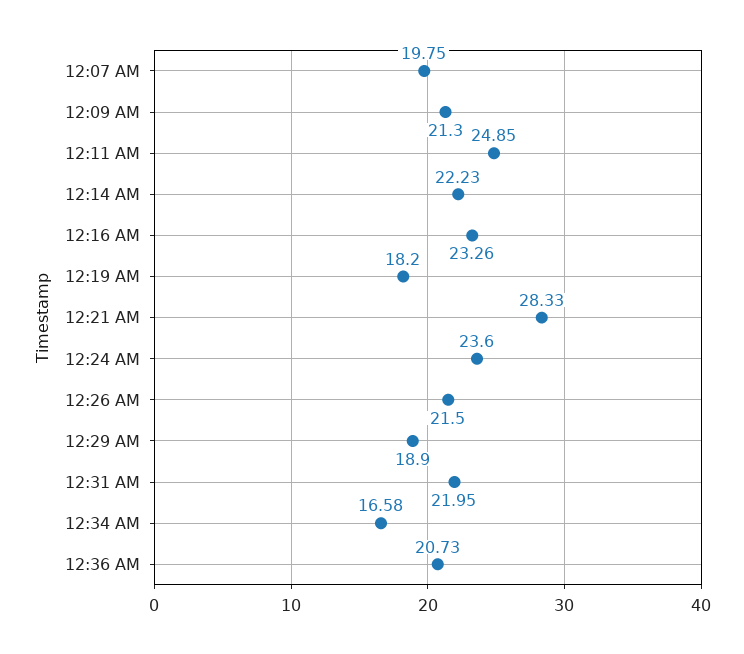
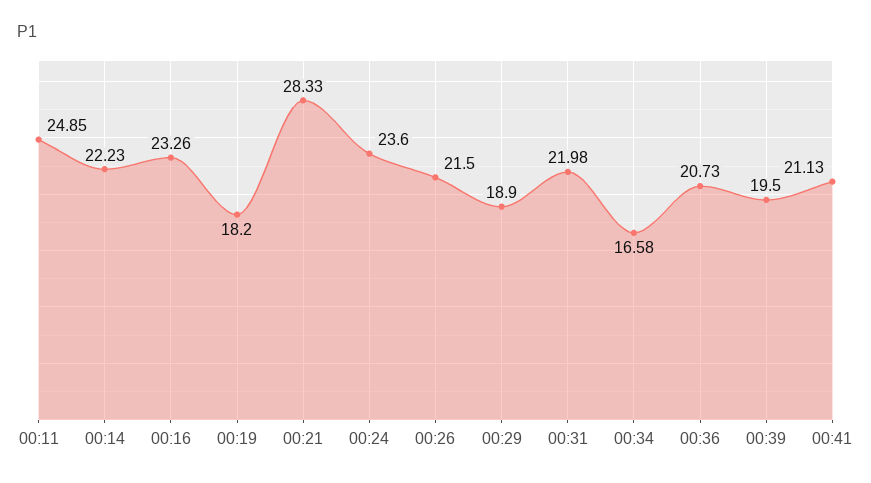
12:07 AM: 19.75 -> none
12:09 AM: 21.3 -> none
12:31 AM: 21.95 -> 21.98
00:39: none -> 19.5
00:41: none -> 21.13

